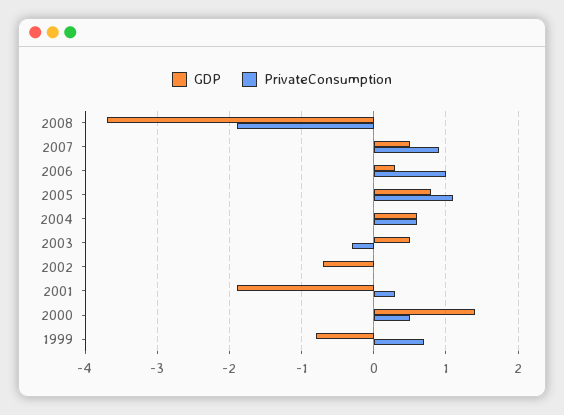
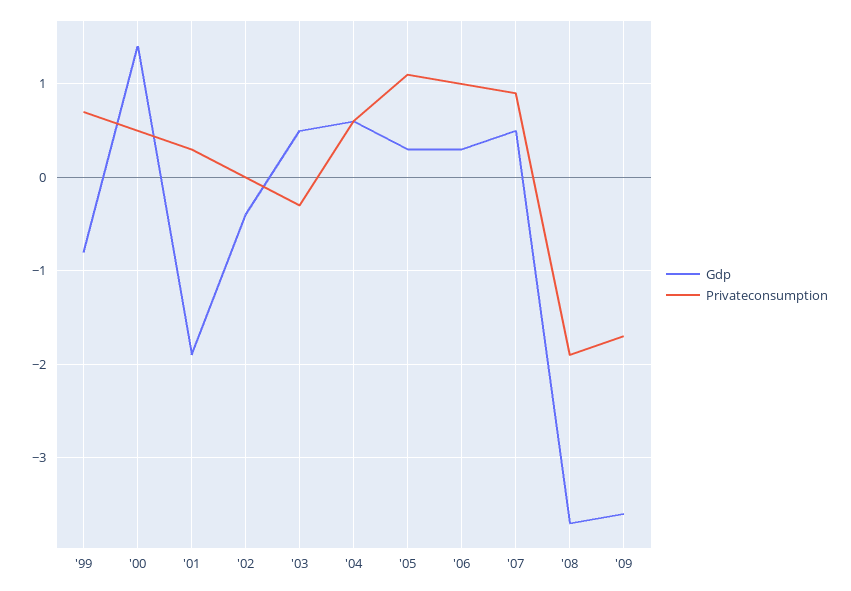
GDP, 2005: 0.8 -> 0.3
GDP, 2002: -0.7 -> -0.4
GDP, '09: none -> -3.6
PrivateConsumption, '09: none -> -1.7

